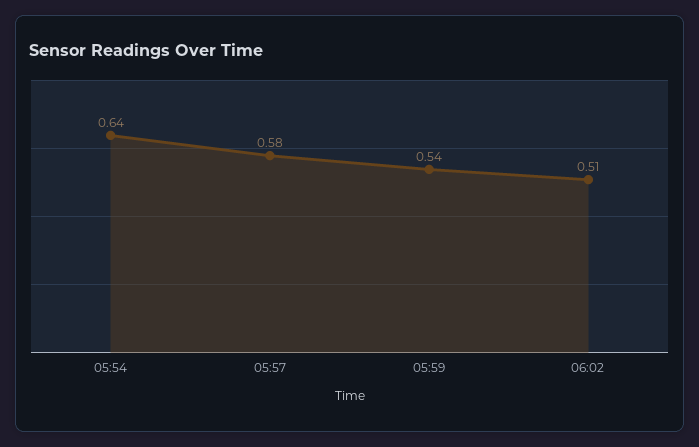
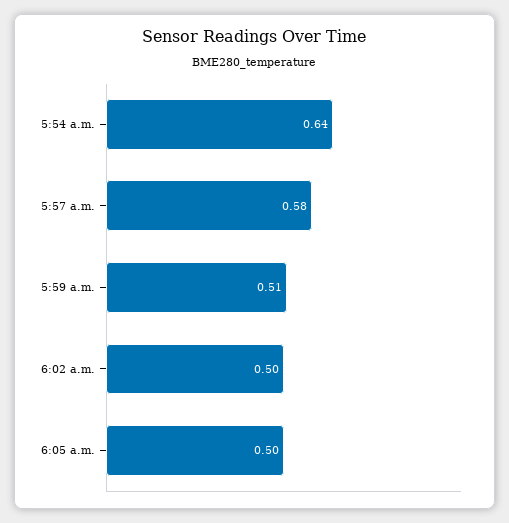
05:59: 0.54 -> 0.51
06:02: 0.51 -> 0.5
6:05 a.m.: none -> 0.5

